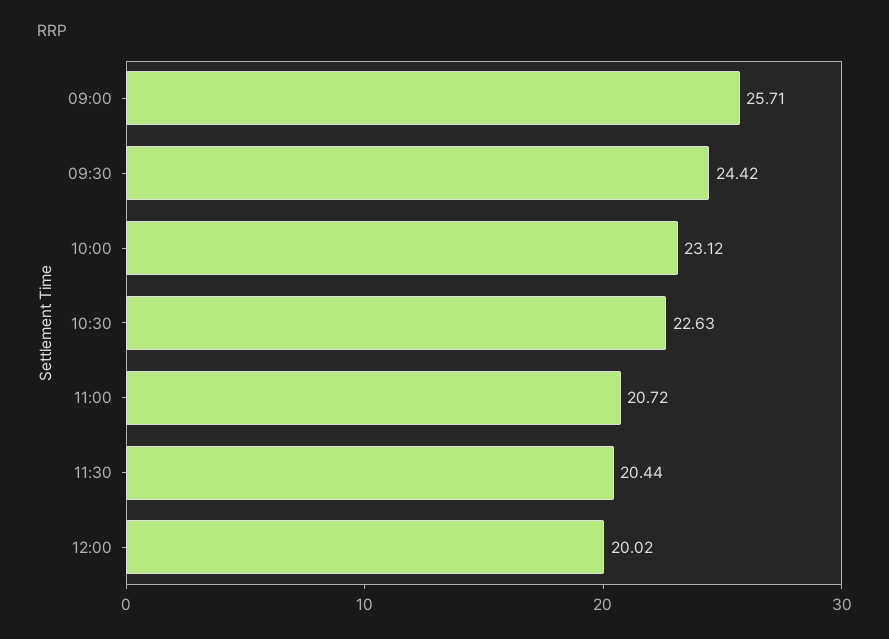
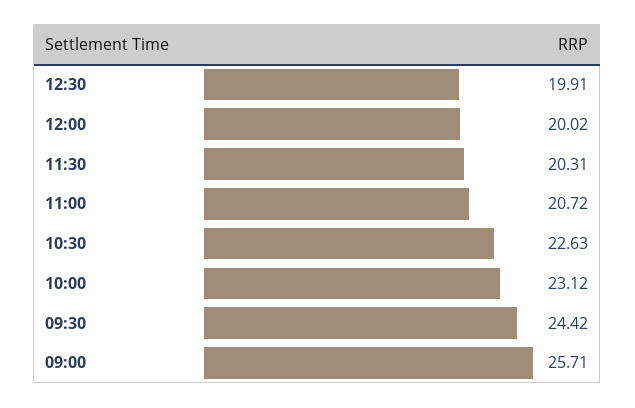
11:30: 20.44 -> 20.31
12:30: none -> 19.91

